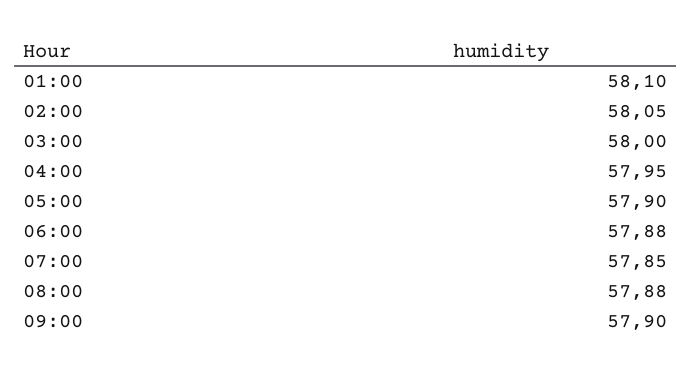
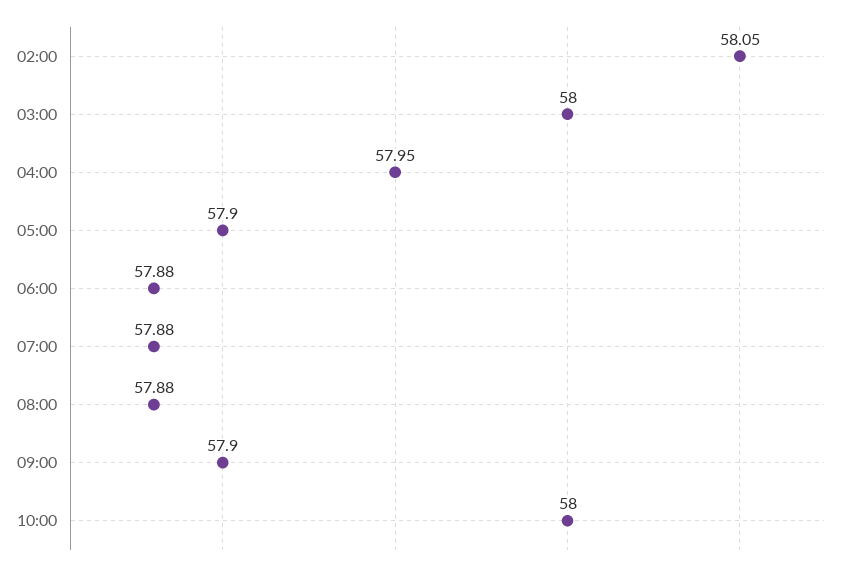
01:00: 58.1 -> none
07:00: 57.85 -> 57.88
10:00: none -> 58

